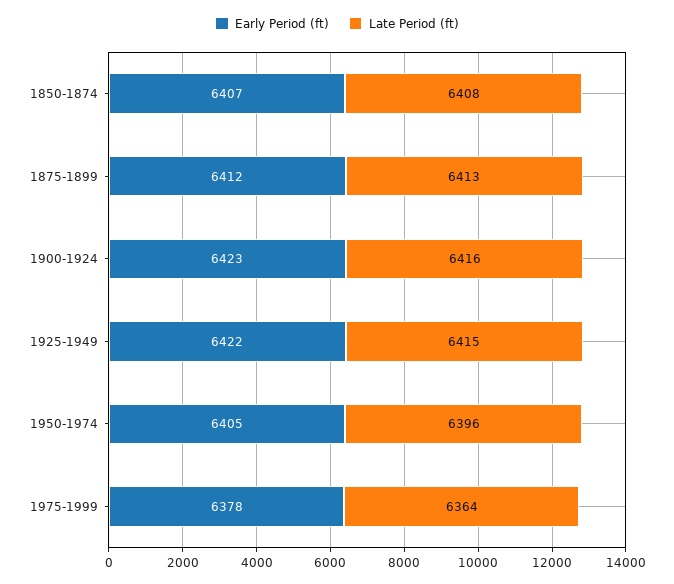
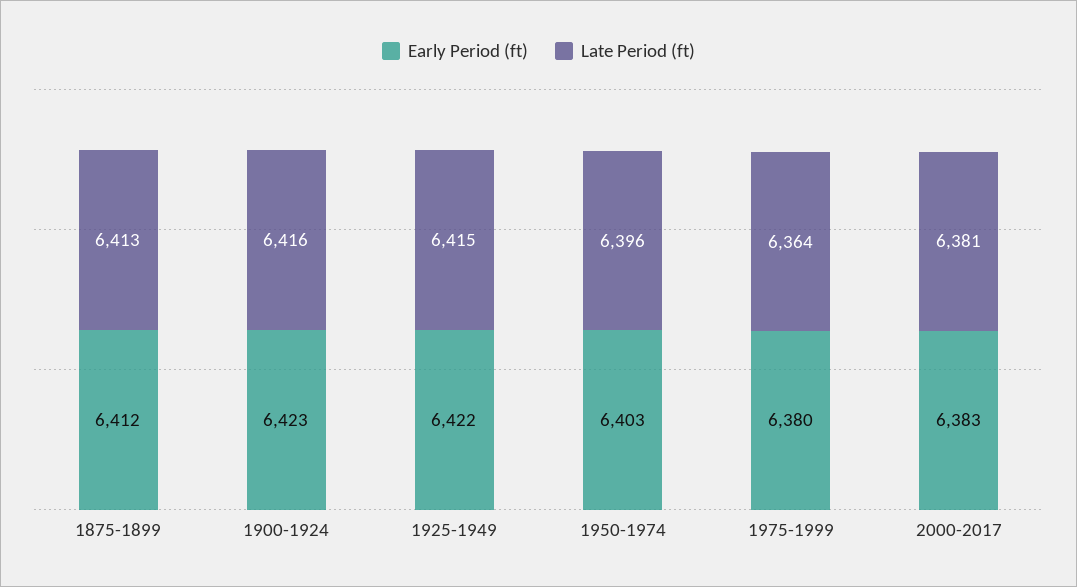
Early Period (ft), 1850-1874: 6407 -> none
Late Period (ft), 1850-1874: 6408 -> none
Early Period (ft), 1950-1974: 6405 -> 6403
Early Period (ft), 1975-1999: 6378 -> 6380
Early Period (ft), 2000-2017: none -> 6383
Late Period (ft), 2000-2017: none -> 6381

